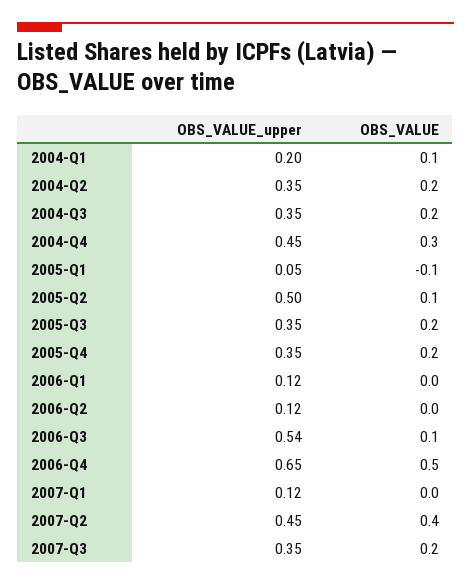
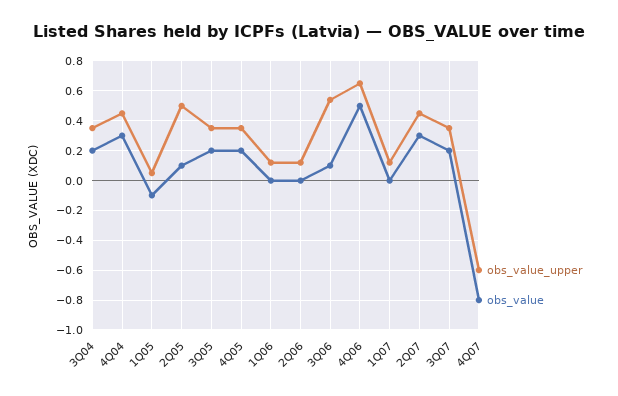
OBS_VALUE_upper, 2004-Q1: 0.2 -> none
OBS_VALUE, 2004-Q1: 0.1 -> none
OBS_VALUE_upper, 2004-Q2: 0.35 -> none
OBS_VALUE, 2004-Q2: 0.2 -> none
OBS_VALUE, 2007-Q2: 0.4 -> 0.3
OBS_VALUE_upper, 4Q07: none -> -0.6
OBS_VALUE, 4Q07: none -> -0.8

